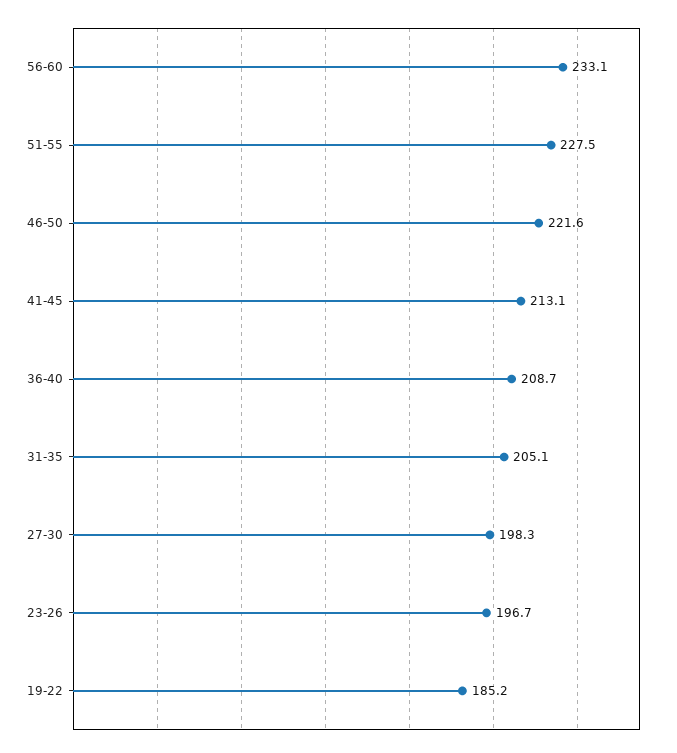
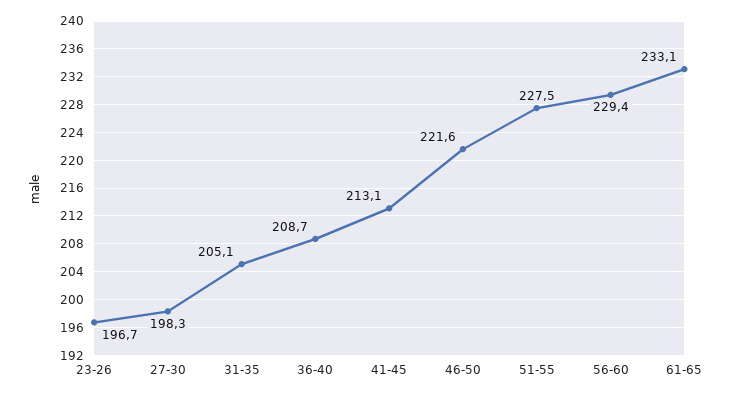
56-60: 233.1 -> 229.4
19-22: 185.2 -> none
61-65: none -> 233.1

